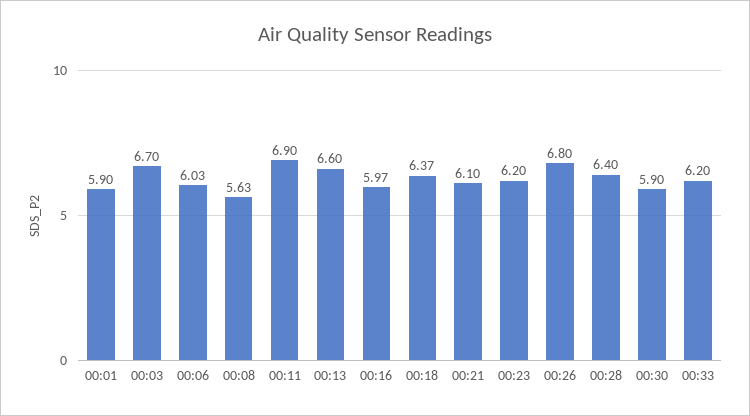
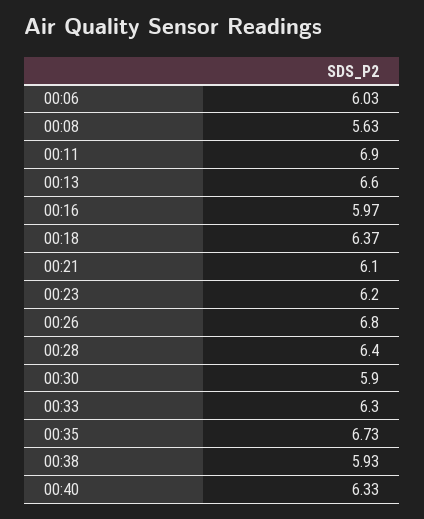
00:01: 5.9 -> none
00:03: 6.7 -> none
00:33: 6.2 -> 6.3
00:35: none -> 6.73
00:38: none -> 5.93
00:40: none -> 6.33

